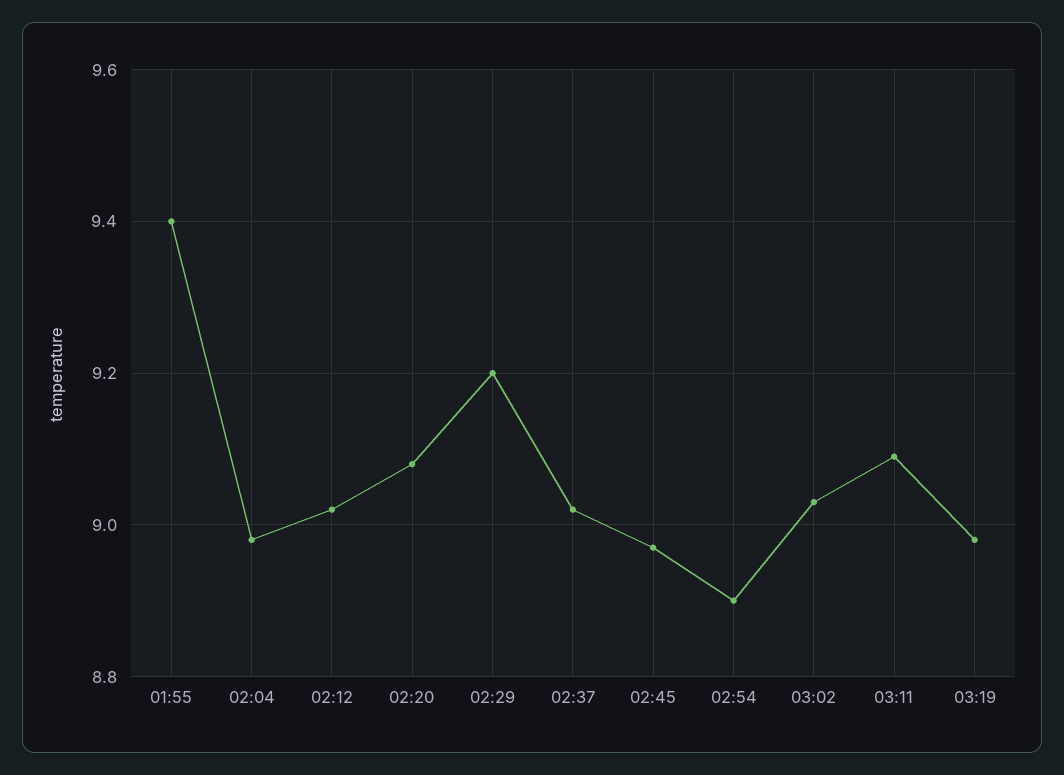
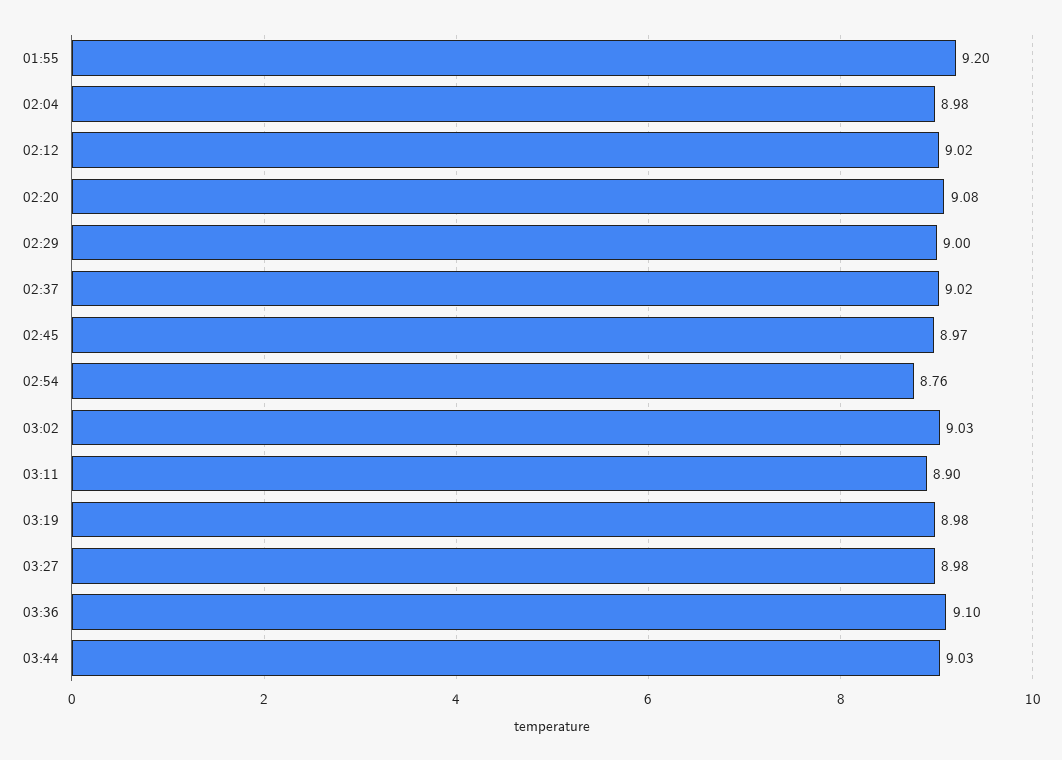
01:55: 9.4 -> 9.2
02:29: 9.2 -> 9
02:54: 8.9 -> 8.76
03:11: 9.1 -> 8.9
03:27: none -> 8.98
03:36: none -> 9.1
03:44: none -> 9.03

